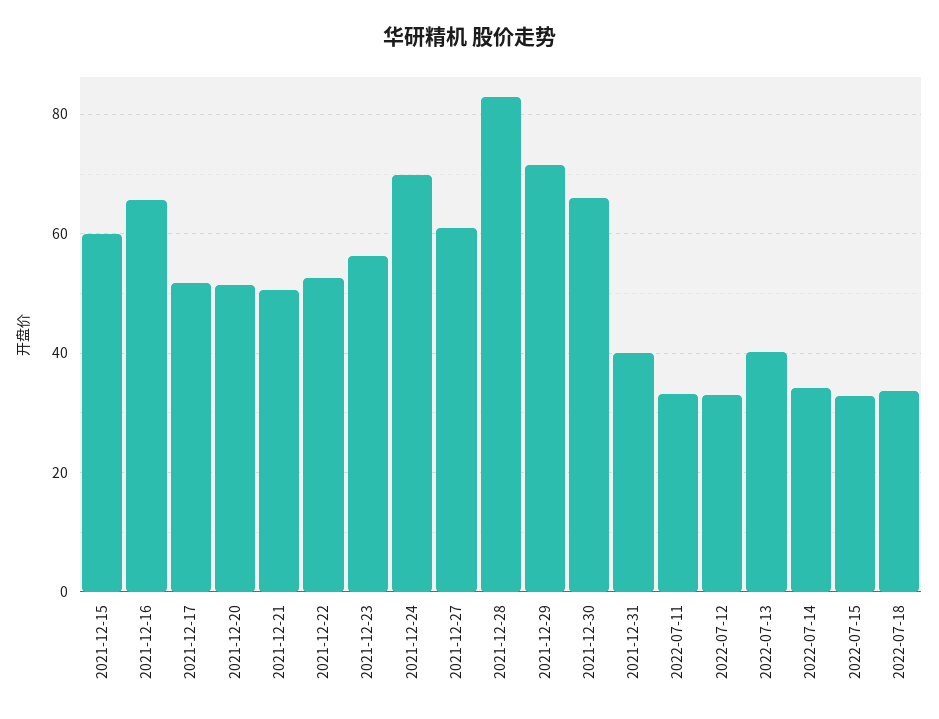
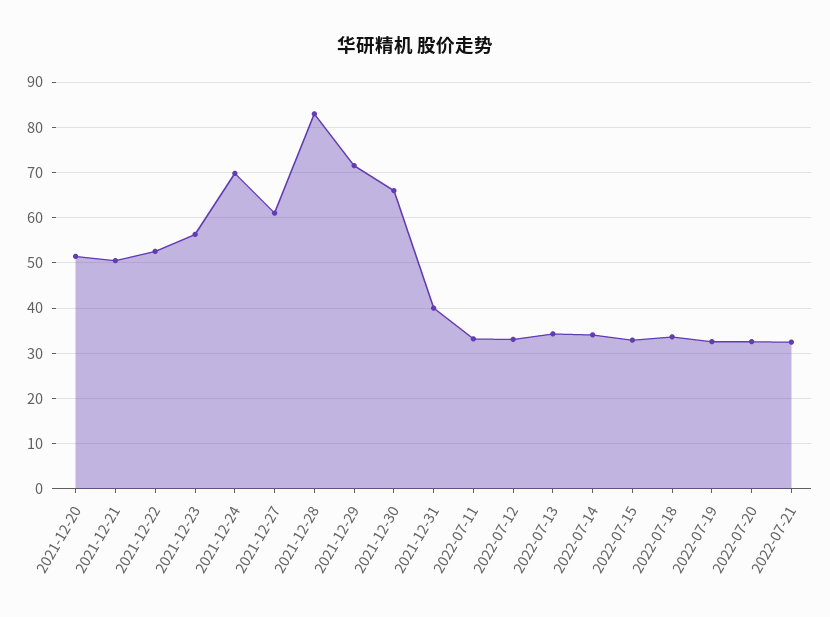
2021-12-15: 60 -> none
2021-12-16: 66 -> none
2021-12-17: 52 -> none
2022-07-13: 40 -> 34
2022-07-19: none -> 32
2022-07-20: none -> 32
2022-07-21: none -> 32

